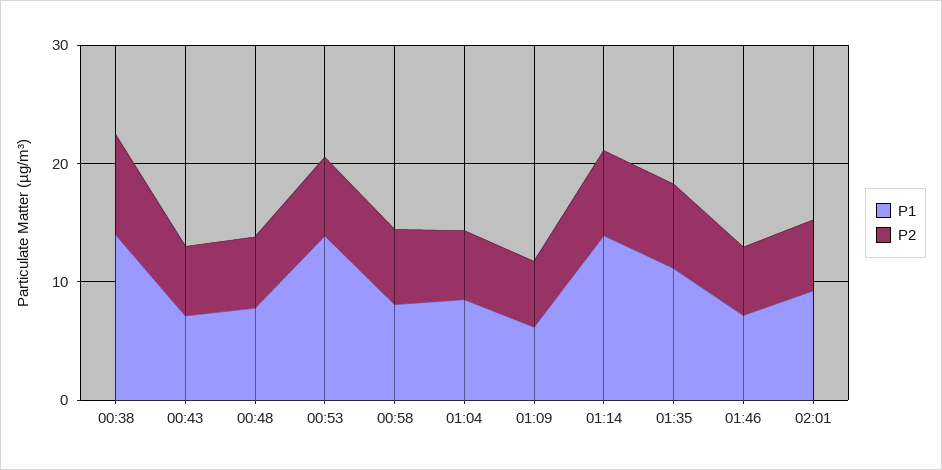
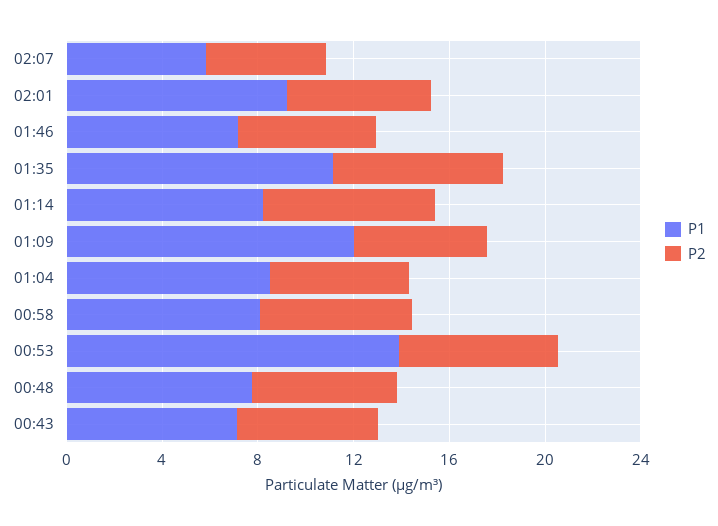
P1, 00:38: 14 -> none
P2, 00:38: 8 -> none
P1, 01:09: 6 -> 12
P1, 01:14: 14 -> 8
P1, 02:07: none -> 6
P2, 02:07: none -> 5

